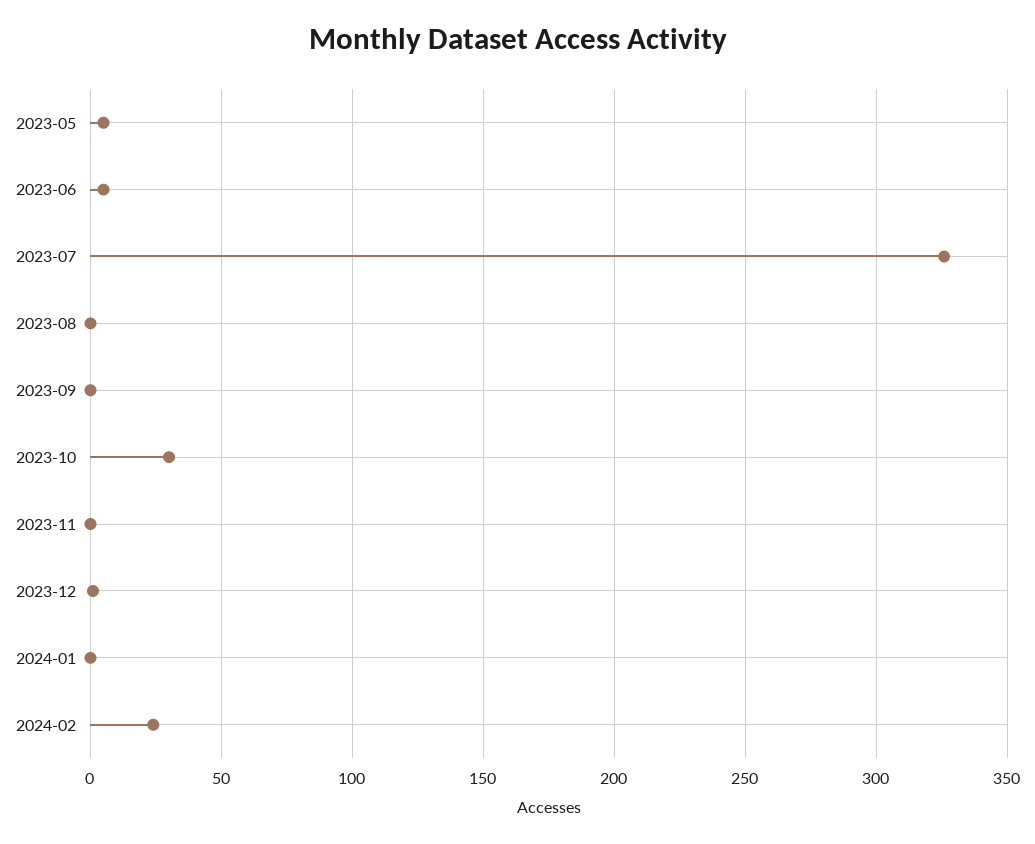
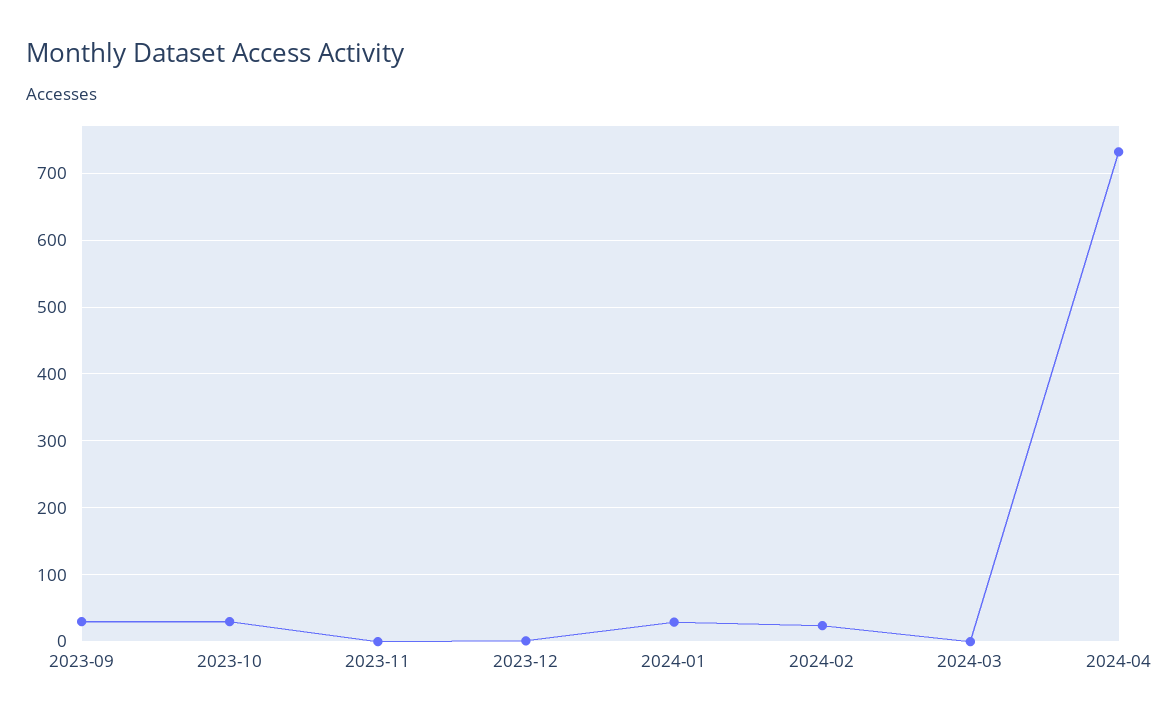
2023-05: 5 -> none
2023-06: 5 -> none
2023-07: 325 -> none
2023-08: 0 -> none
2023-09: 0 -> 30
2024-01: 0 -> 30
2024-03: none -> 0
2024-04: none -> 730

